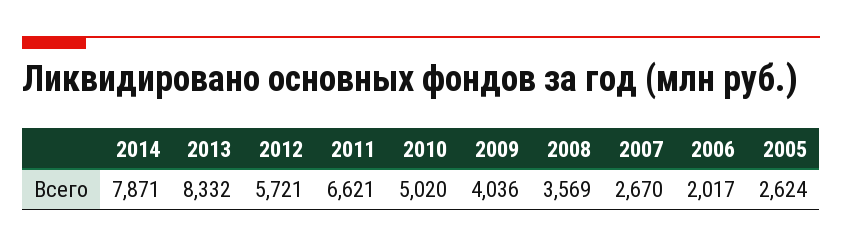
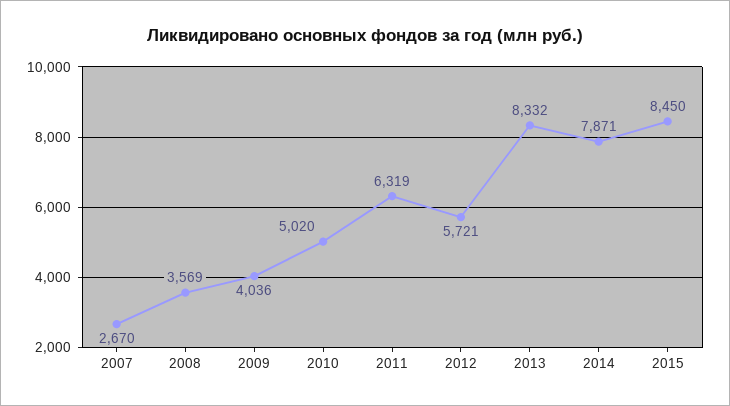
2011: 6621 -> 6319
2006: 2017 -> none
2005: 2624 -> none
2015: none -> 8450

